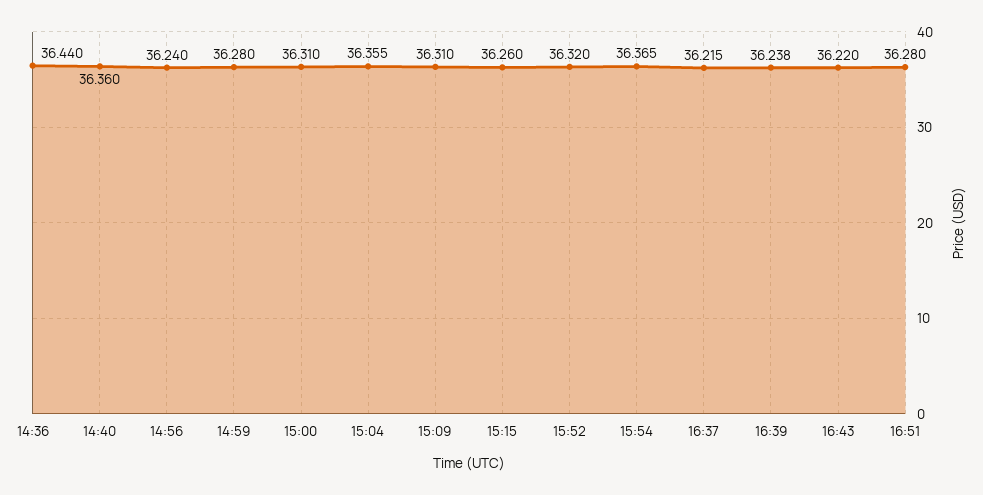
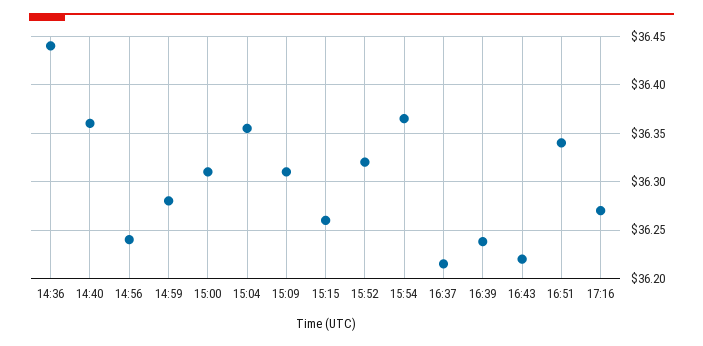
16:51: 36.28 -> 36.34
17:16: none -> 36.27

